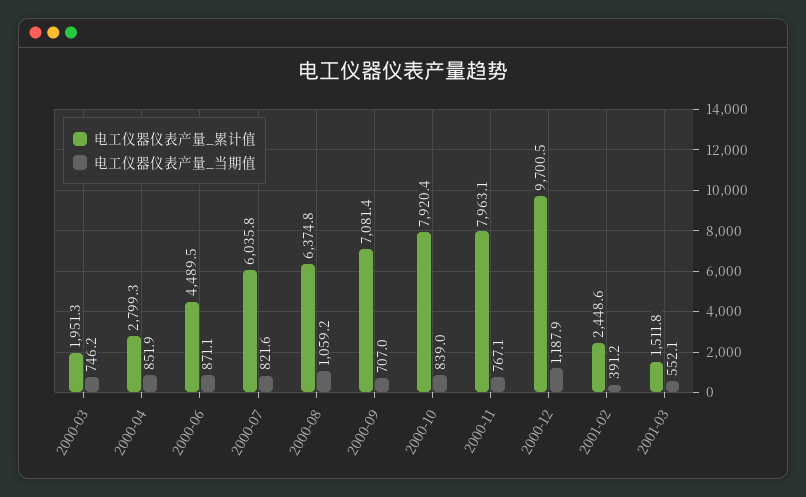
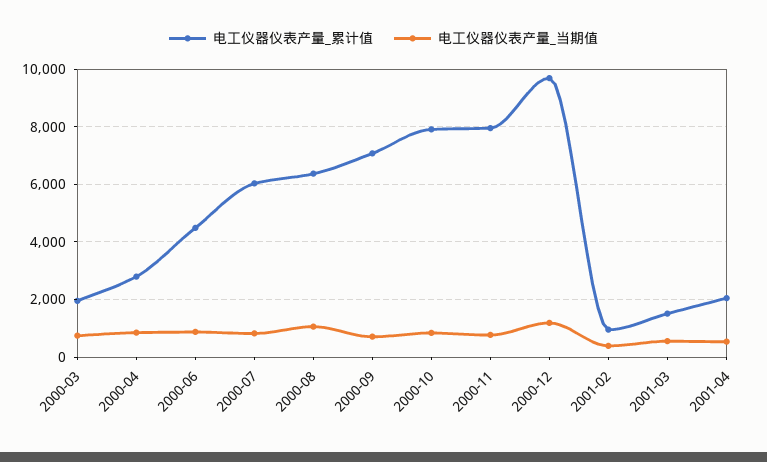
电工仪器仪表产量_累计值, 2001-02: 2448.6 -> 1000
电工仪器仪表产量_累计值, 2001-04: none -> 2000
电工仪器仪表产量_当期值, 2001-04: none -> 500

